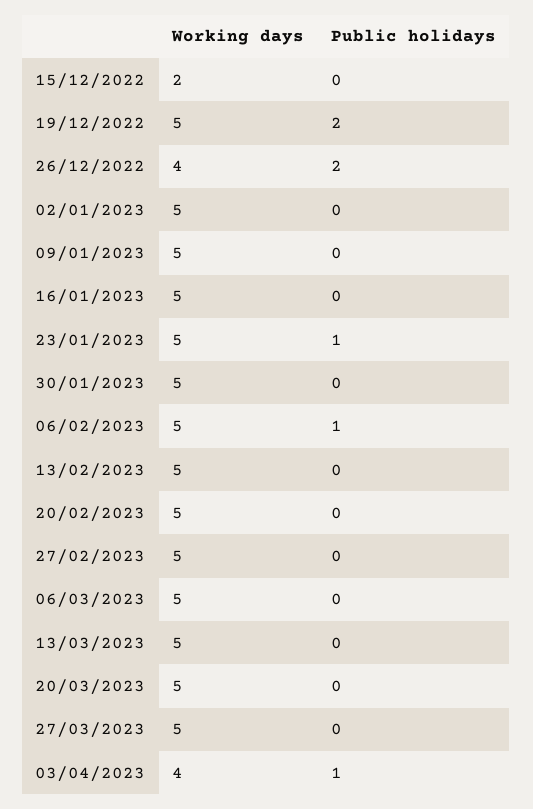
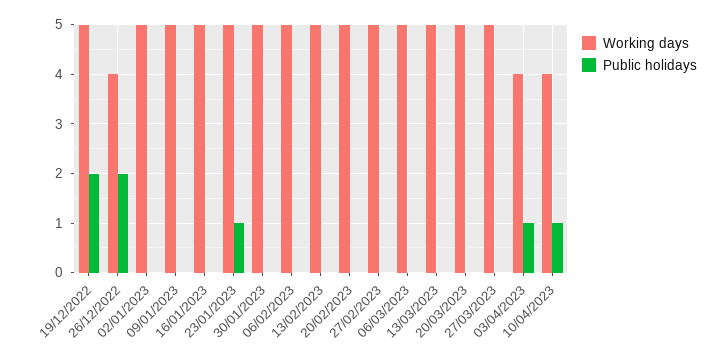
Working days, 15/12/2022: 2 -> none
Public holidays, 15/12/2022: 0 -> none
Public holidays, 06/02/2023: 1 -> 0
Working days, 10/04/2023: none -> 4
Public holidays, 10/04/2023: none -> 1

